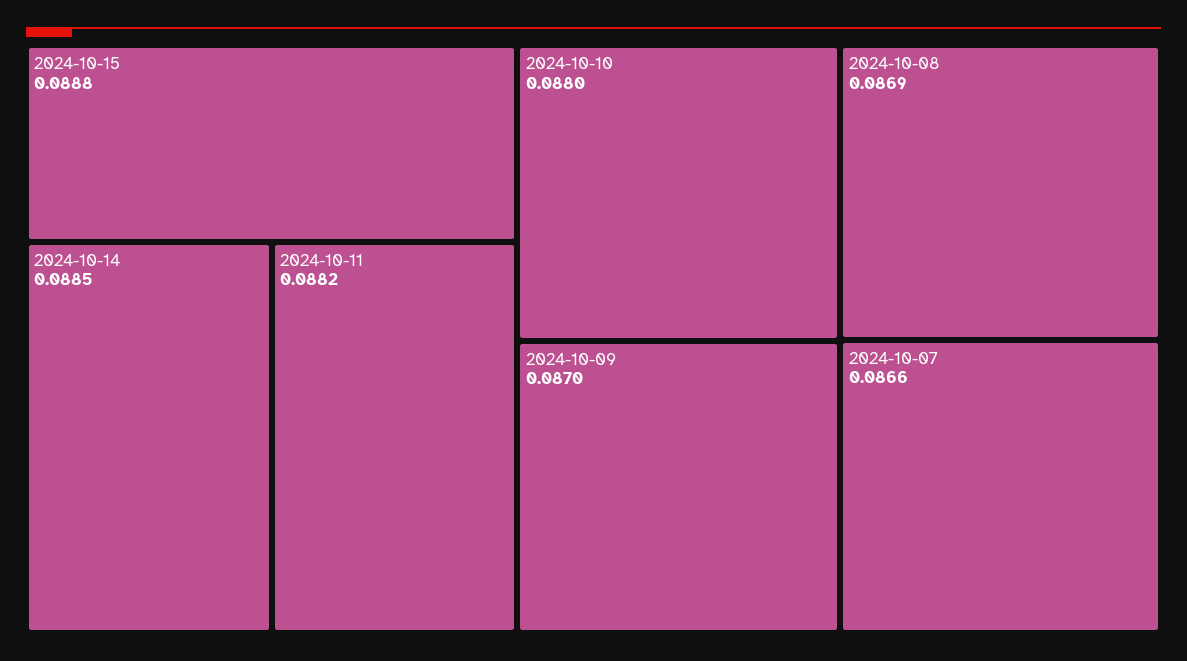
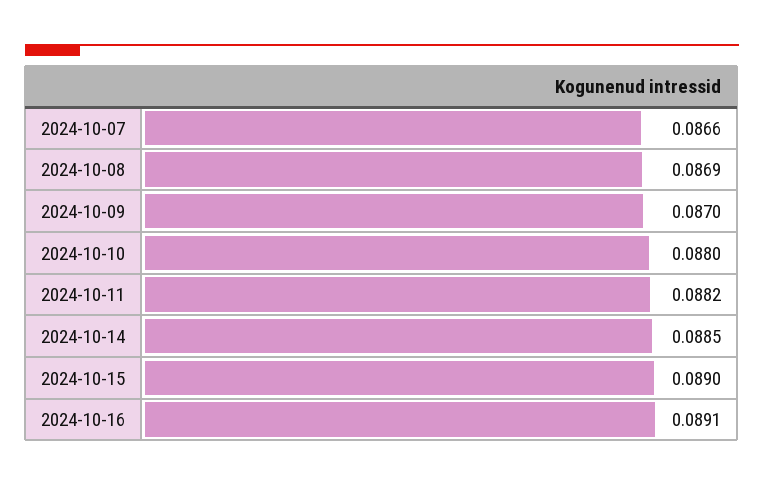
2024-10-15: 0.0888 -> 0.089
2024-10-16: none -> 0.0891

